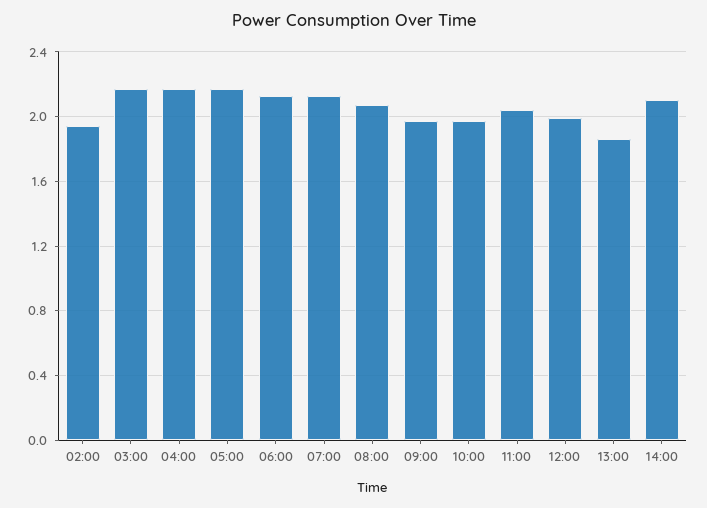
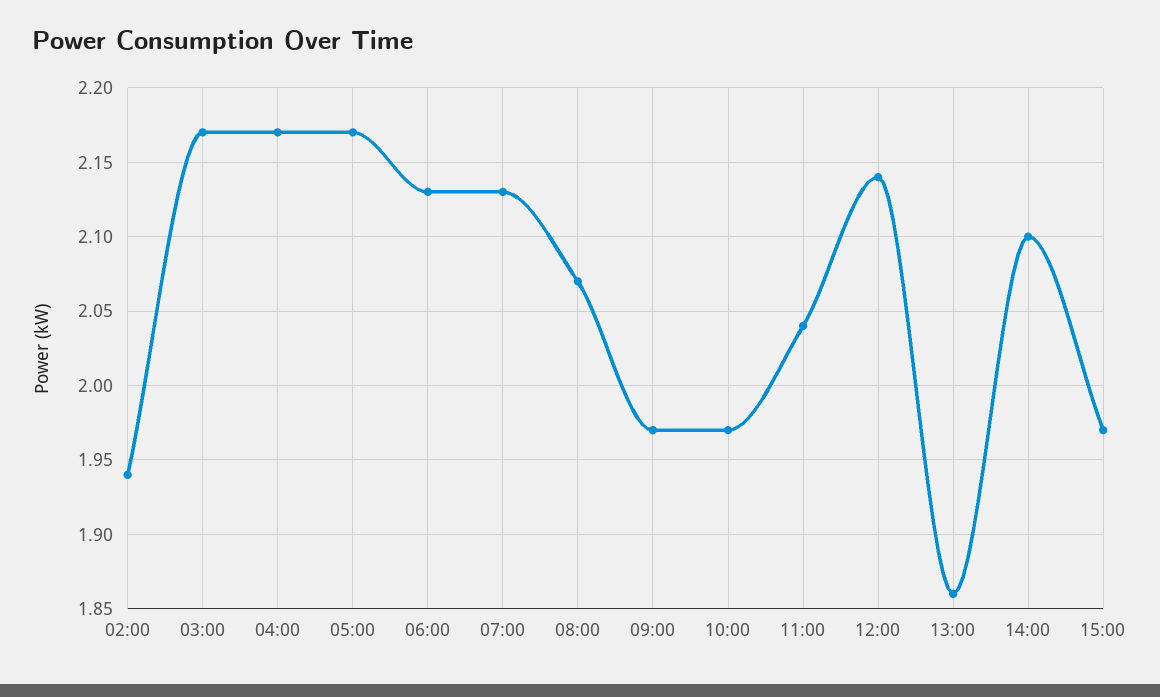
12:00: 2 -> 2.14
15:00: none -> 1.97

